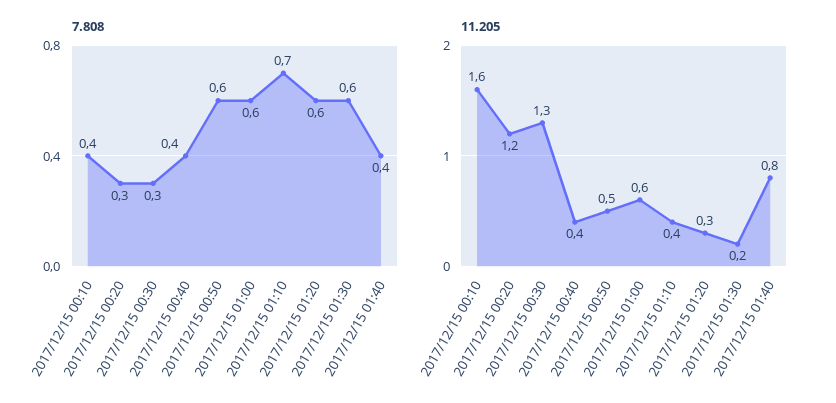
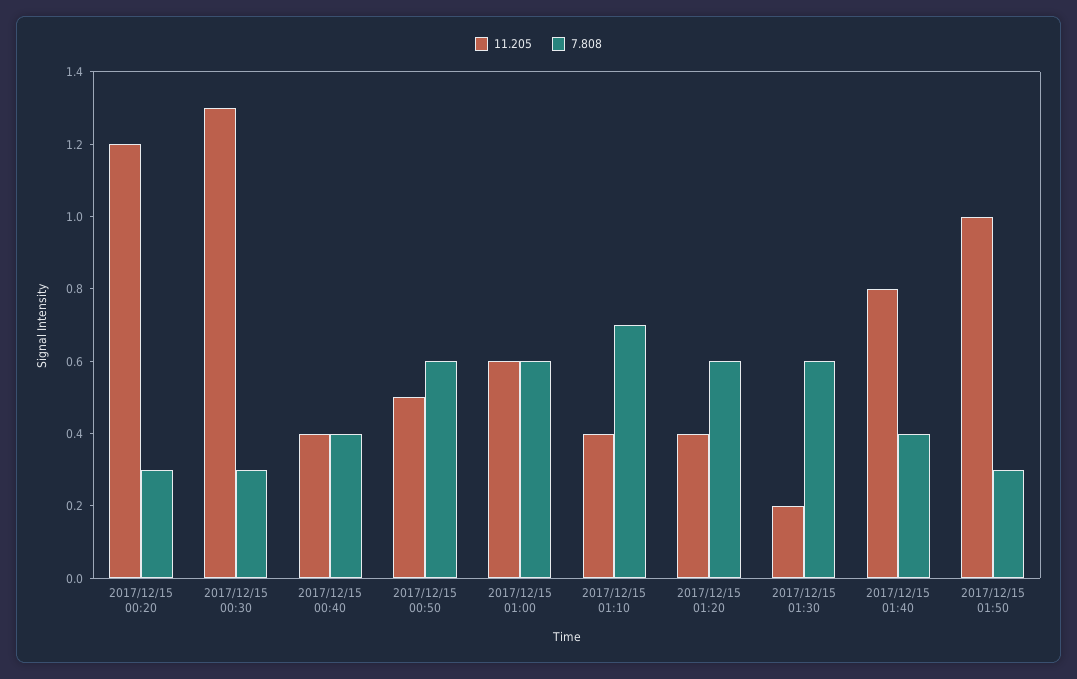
7.808, 2017/12/15 00:10: 0.4 -> none
11.205, 2017/12/15 00:10: 1.6 -> none
11.205, 2017/12/15 01:20: 0.3 -> 0.4
11.205, 2017/12/15 01:50: none -> 1
7.808, 2017/12/15 01:50: none -> 0.3

